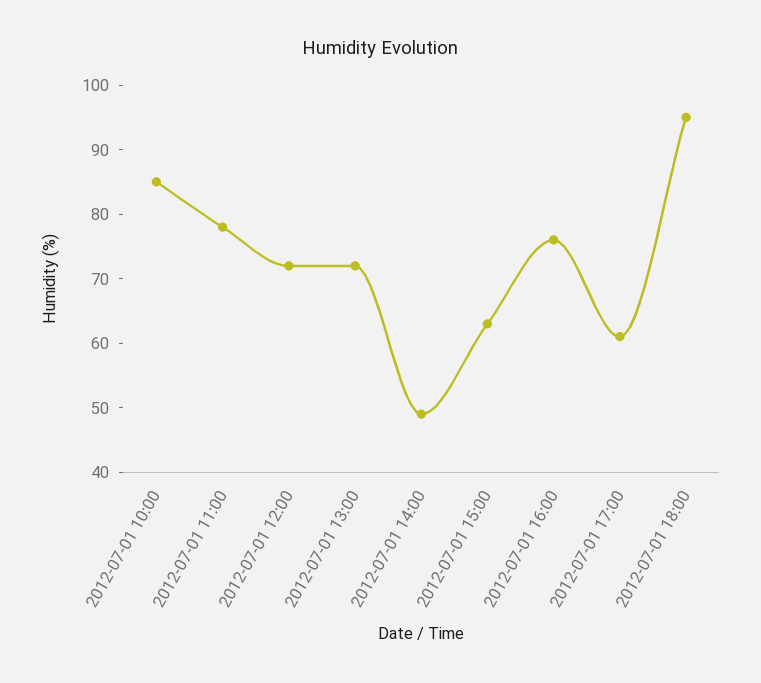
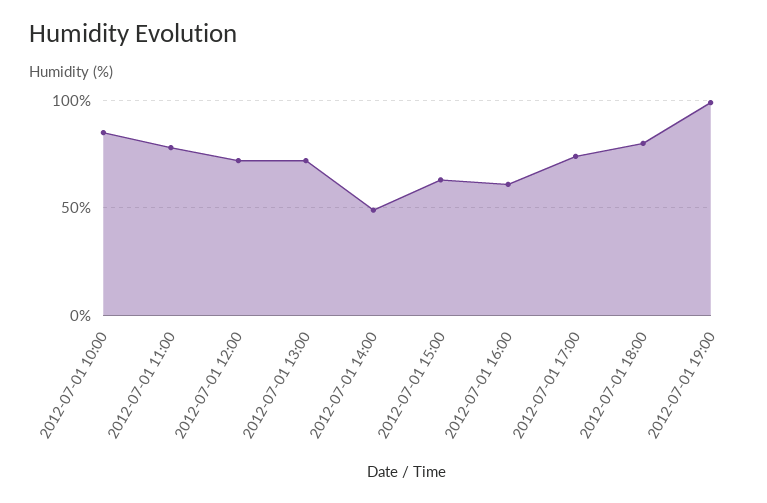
2012-07-01 16:00: 75 -> 60
2012-07-01 17:00: 60 -> 75
2012-07-01 18:00: 95 -> 80
2012-07-01 19:00: none -> 100

